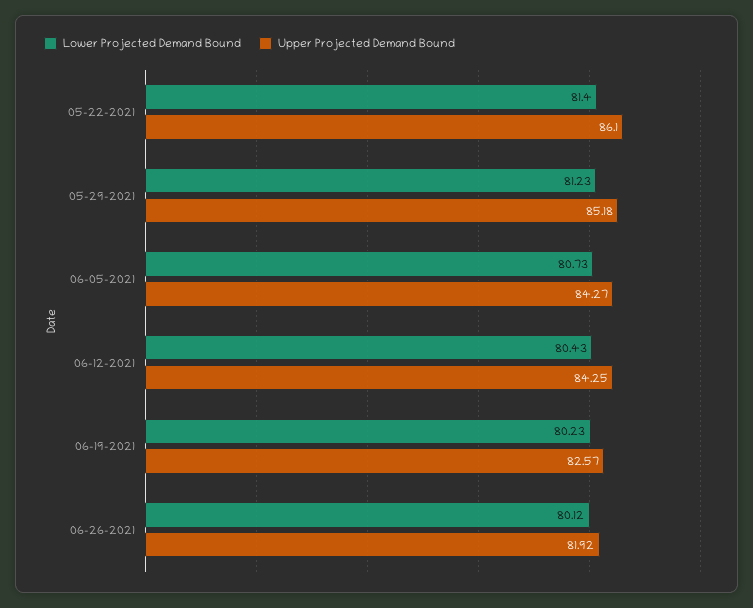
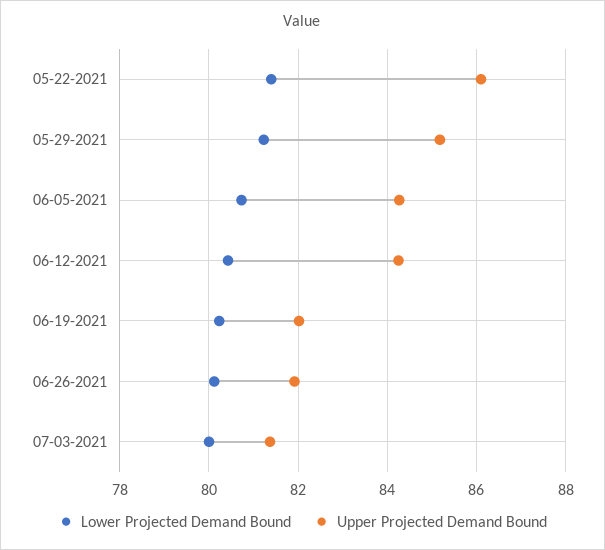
Upper Projected Demand Bound, 06-19-2021: 82.57 -> 82
Lower Projected Demand Bound, 07-03-2021: none -> 80
Upper Projected Demand Bound, 07-03-2021: none -> 81.4

